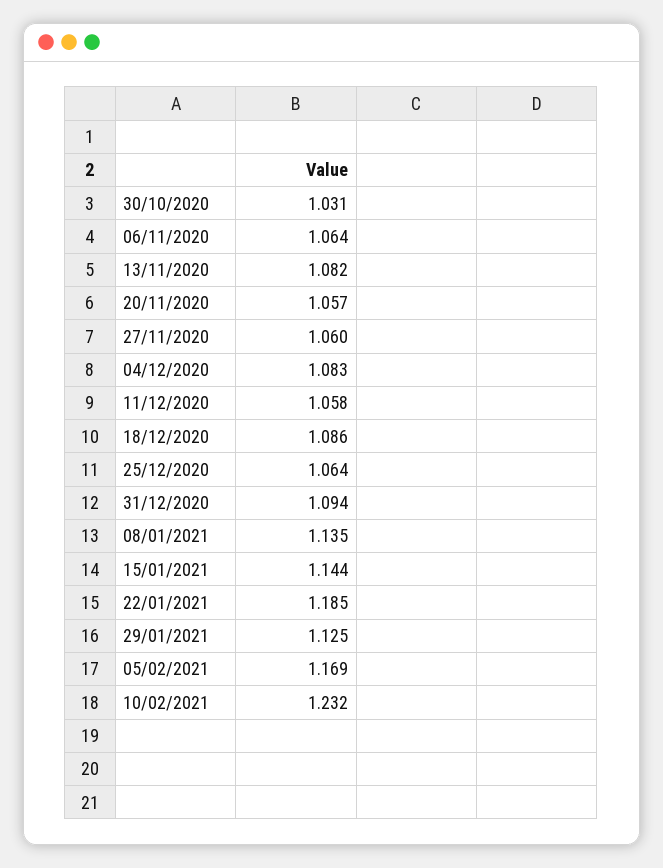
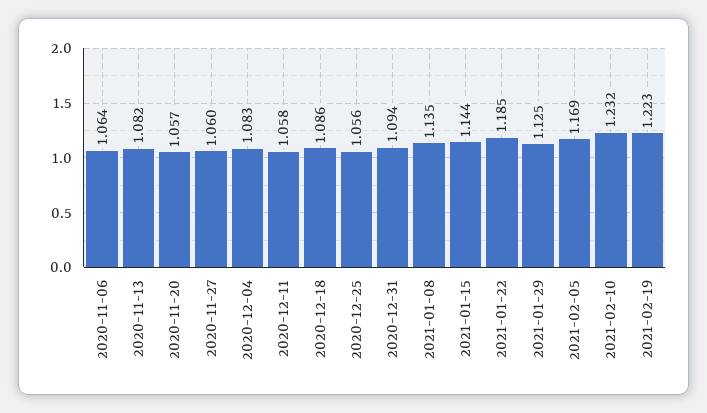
30/10/2020: 1.031 -> none
25/12/2020: 1.064 -> 1.056
2021-02-19: none -> 1.223

